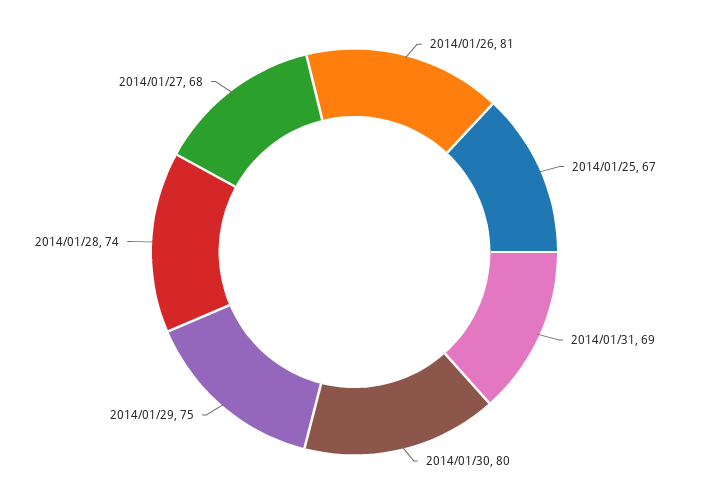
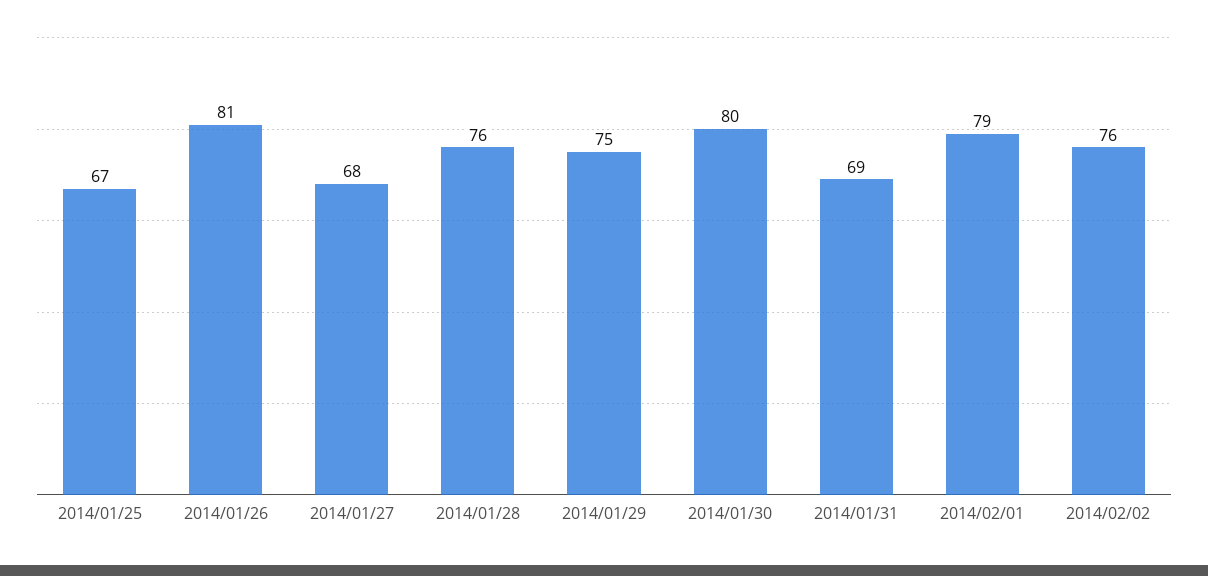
2014/01/28: 74 -> 76
2014/02/01: none -> 79
2014/02/02: none -> 76

